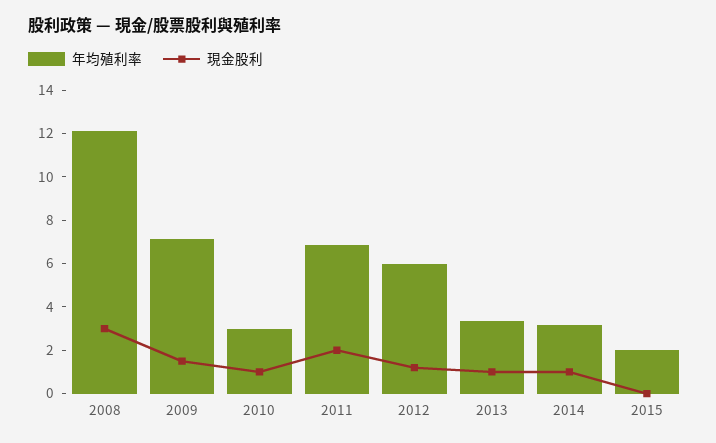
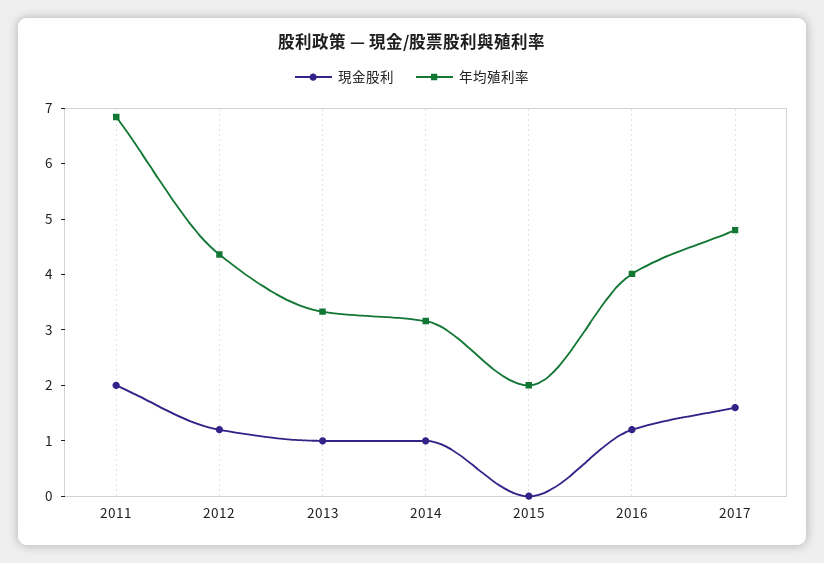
年均殖利率, 2008: 12 -> none
現金股利, 2008: 3 -> none
年均殖利率, 2009: 7 -> none
現金股利, 2009: 1.5 -> none
年均殖利率, 2010: 3 -> none
現金股利, 2010: 1 -> none
年均殖利率, 2012: 6 -> 4.4
現金股利, 2016: none -> 1.2
年均殖利率, 2016: none -> 4
現金股利, 2017: none -> 1.6
年均殖利率, 2017: none -> 4.8

